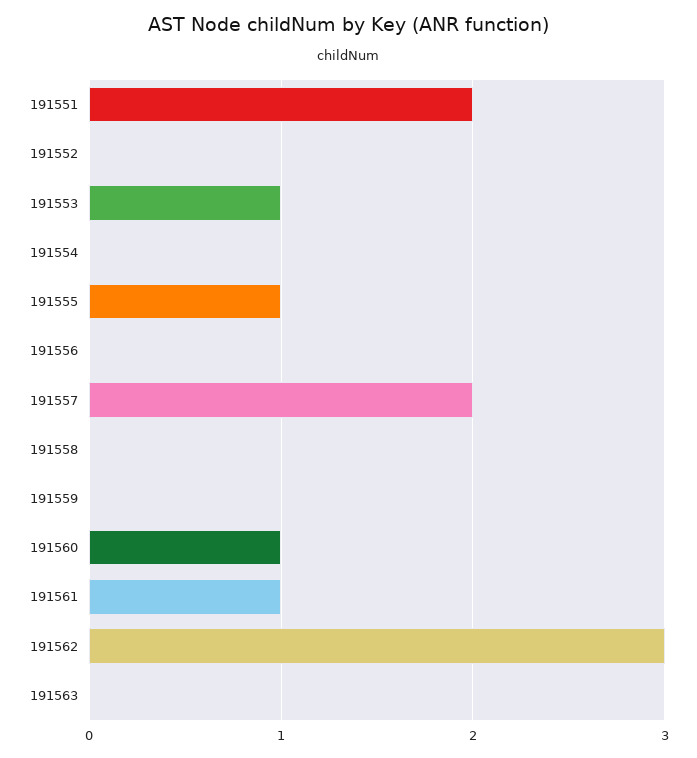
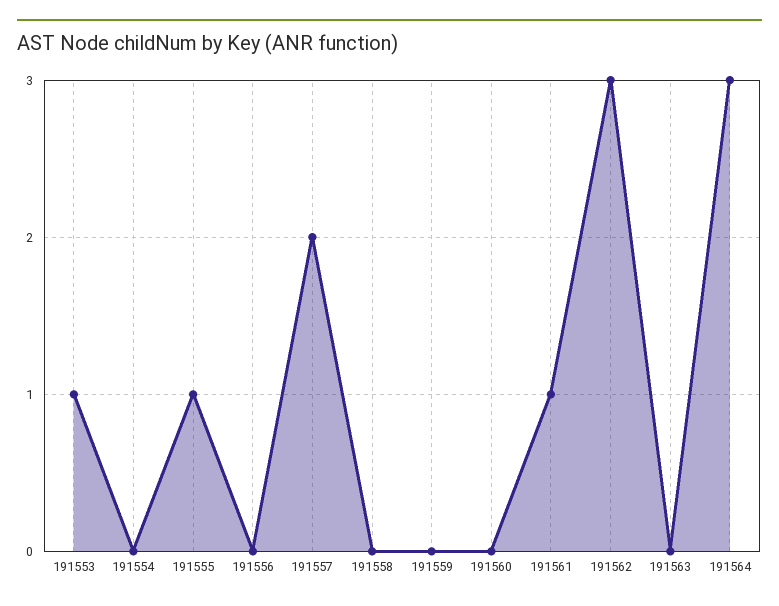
191551: 2 -> none
191552: 0 -> none
191560: 1 -> 0
191564: none -> 3

